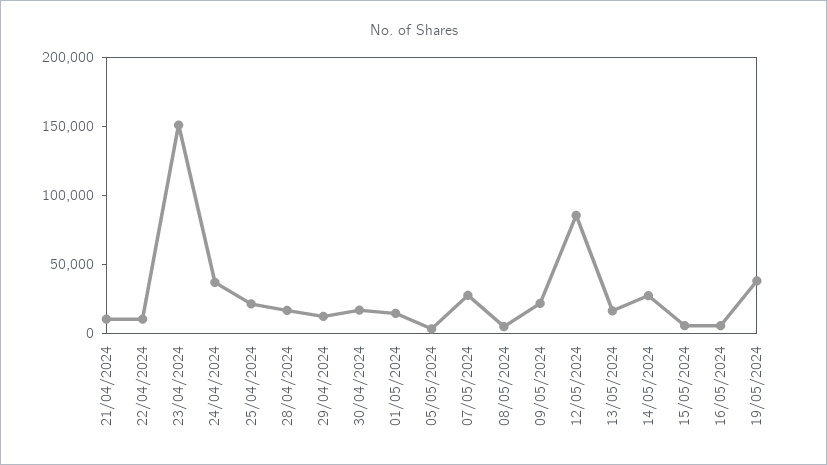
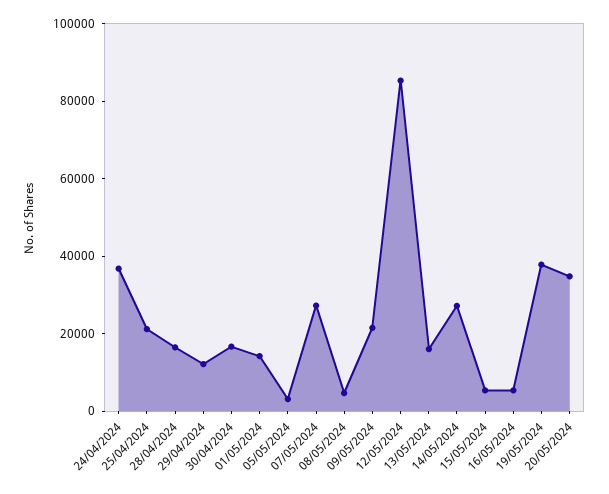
21/04/2024: 10000 -> none
22/04/2024: 10000 -> none
23/04/2024: 150000 -> none
20/05/2024: none -> 35000

